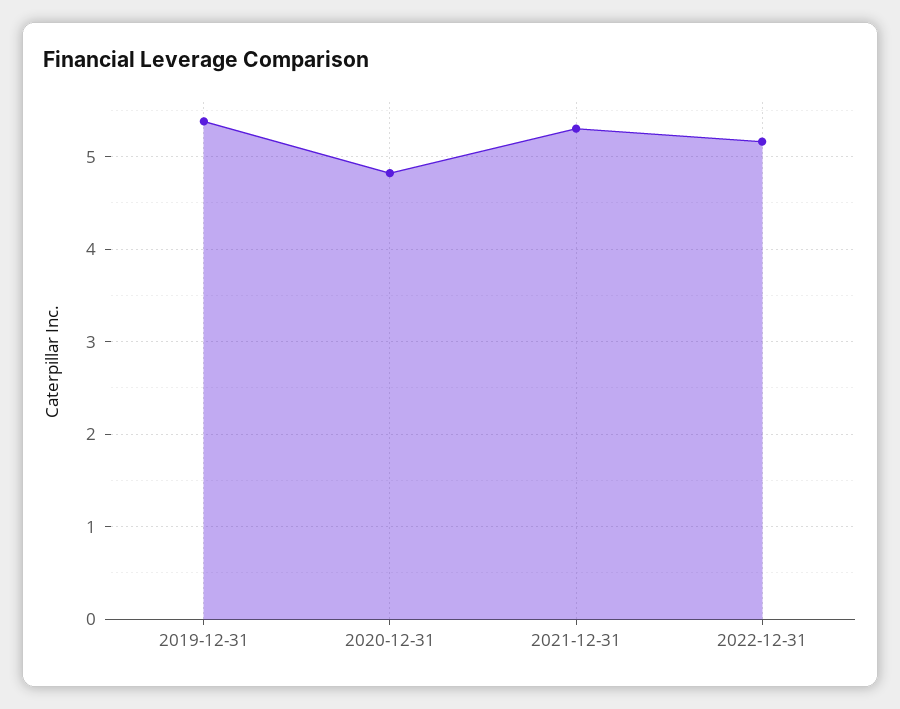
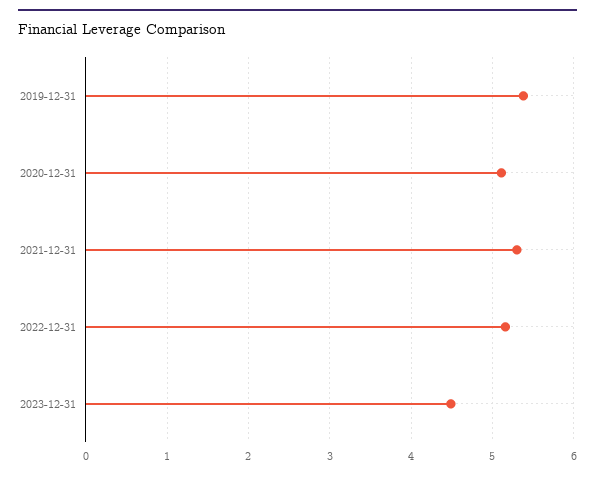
2020-12-31: 4.8 -> 5.1
2023-12-31: none -> 4.5

